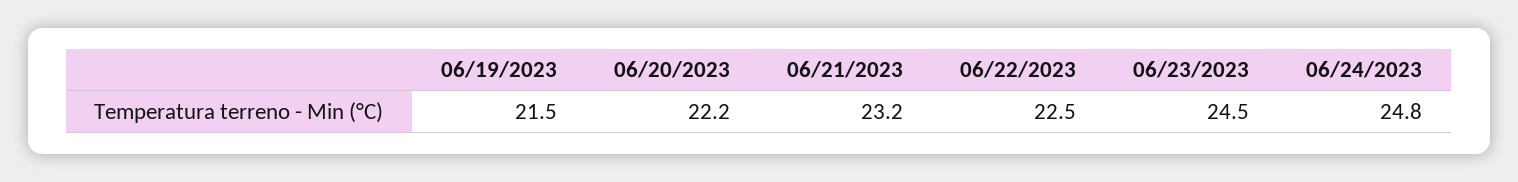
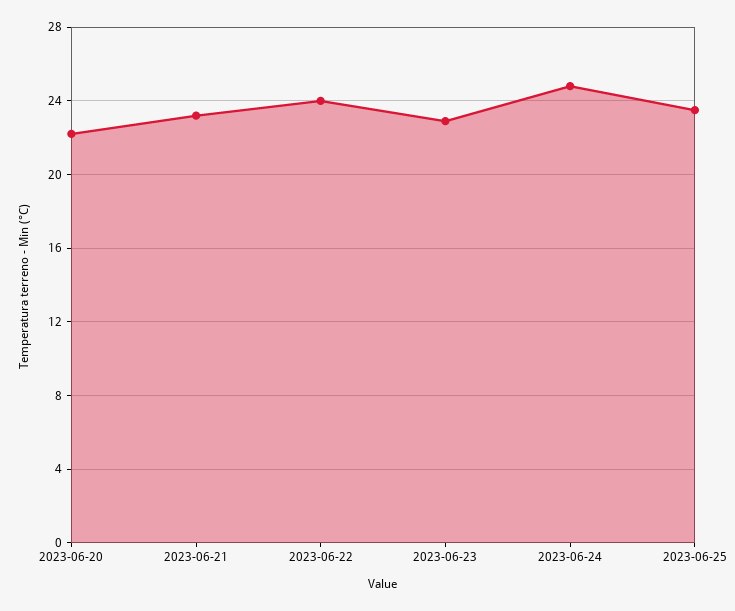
06/19/2023: 21.5 -> none
06/22/2023: 22.5 -> 24
06/23/2023: 24.5 -> 23
2023-06-25: none -> 23.5

